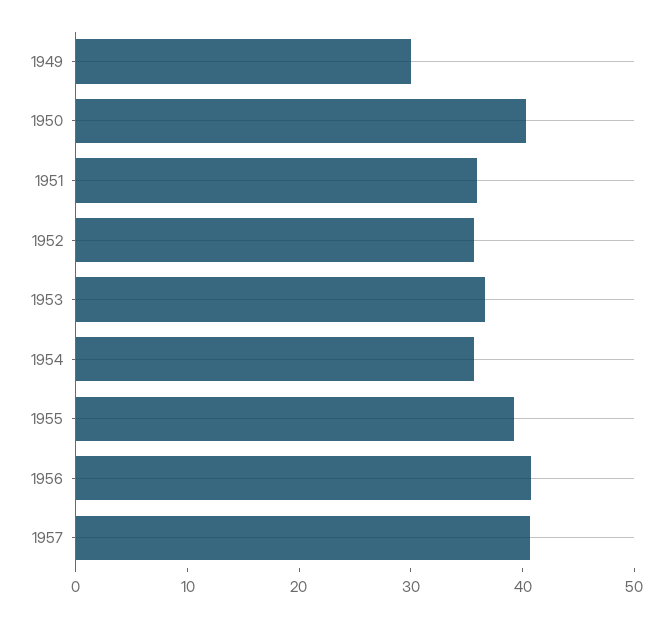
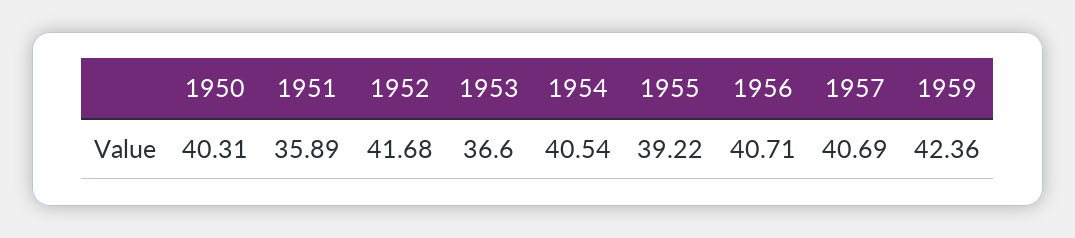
1949: 30 -> none
1952: 36 -> 41.68
1954: 36 -> 40.54
1959: none -> 42.36

